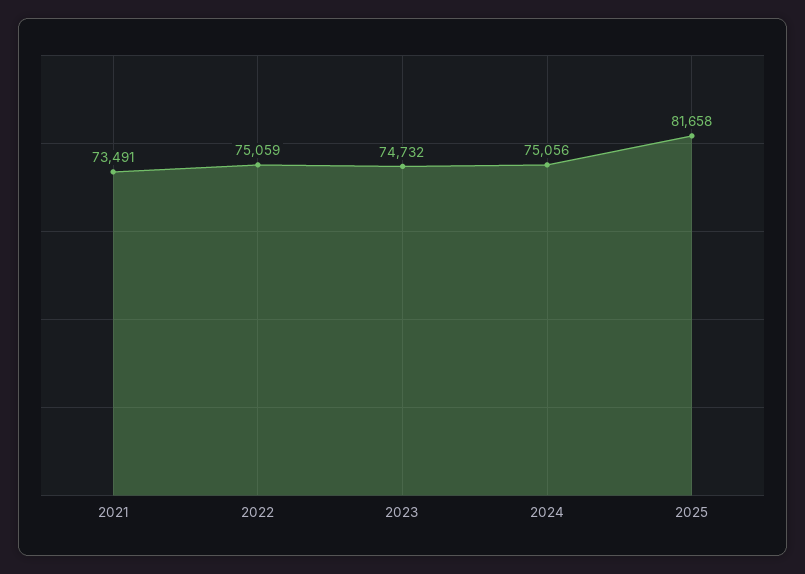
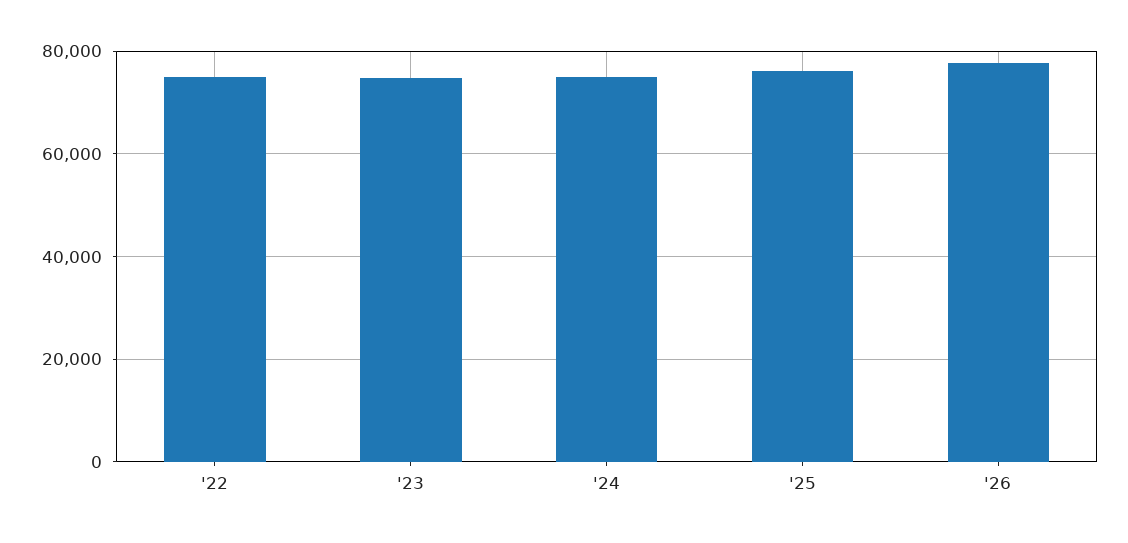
2021: 73491 -> none
2025: 81658 -> 76000
'26: none -> 78000

